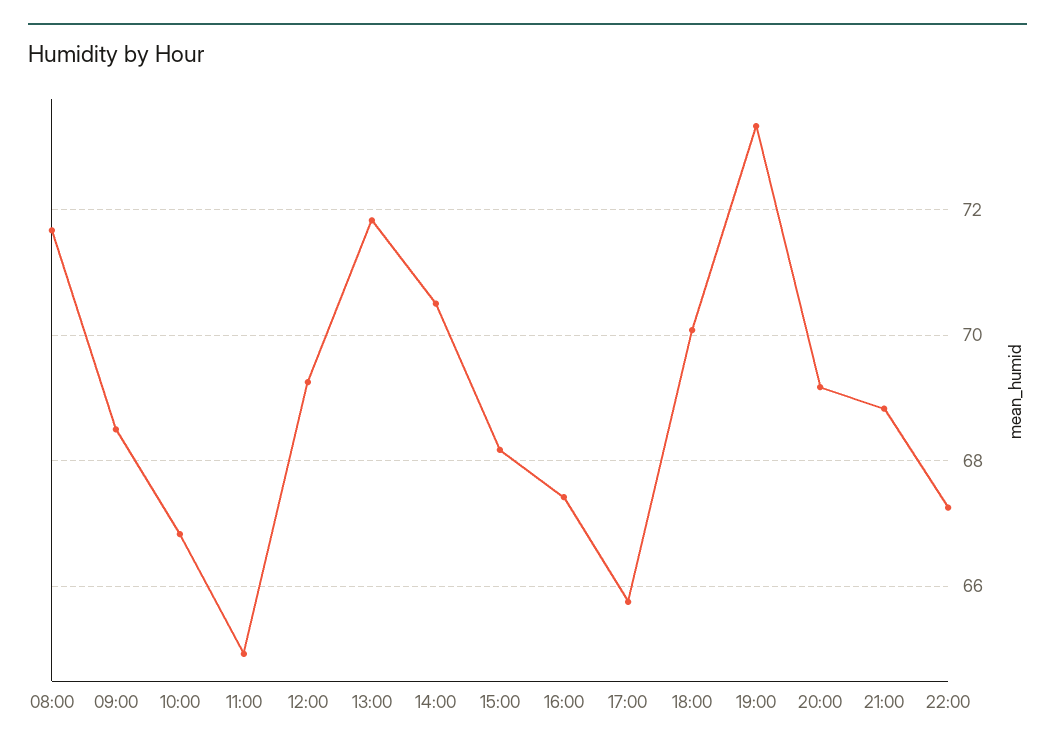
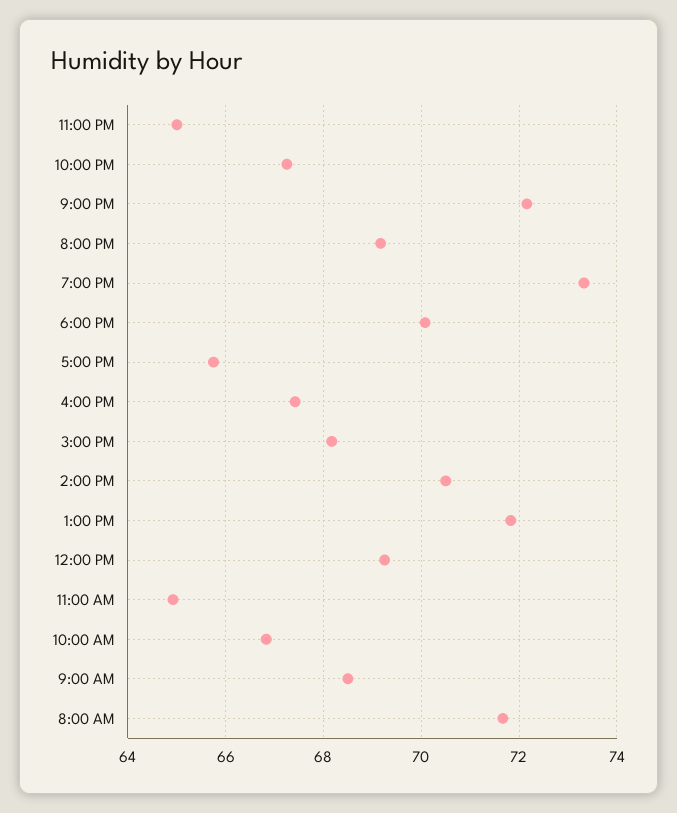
21:00: 68.8 -> 72.2
11:00 PM: none -> 65

